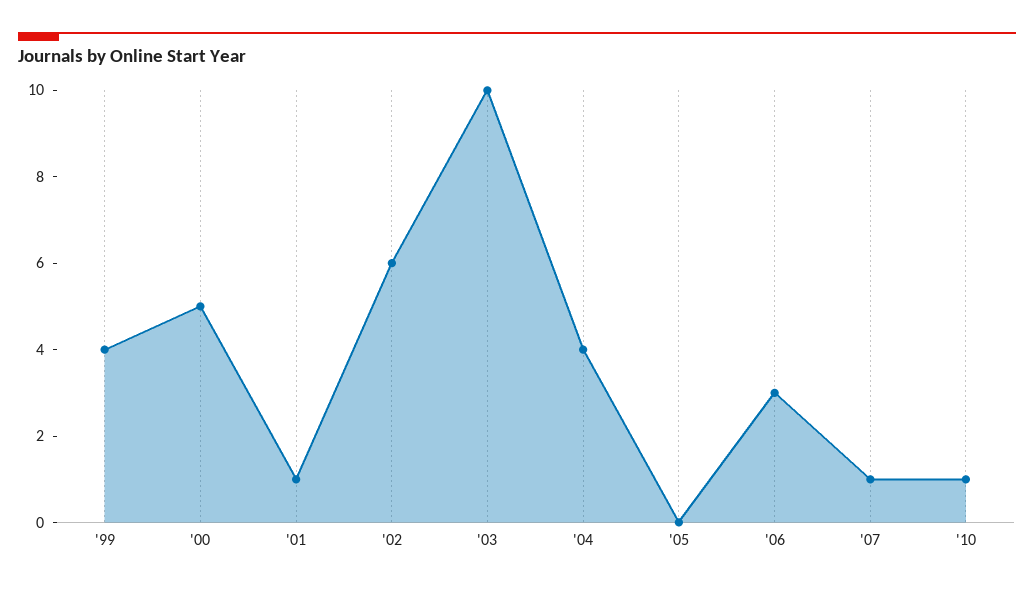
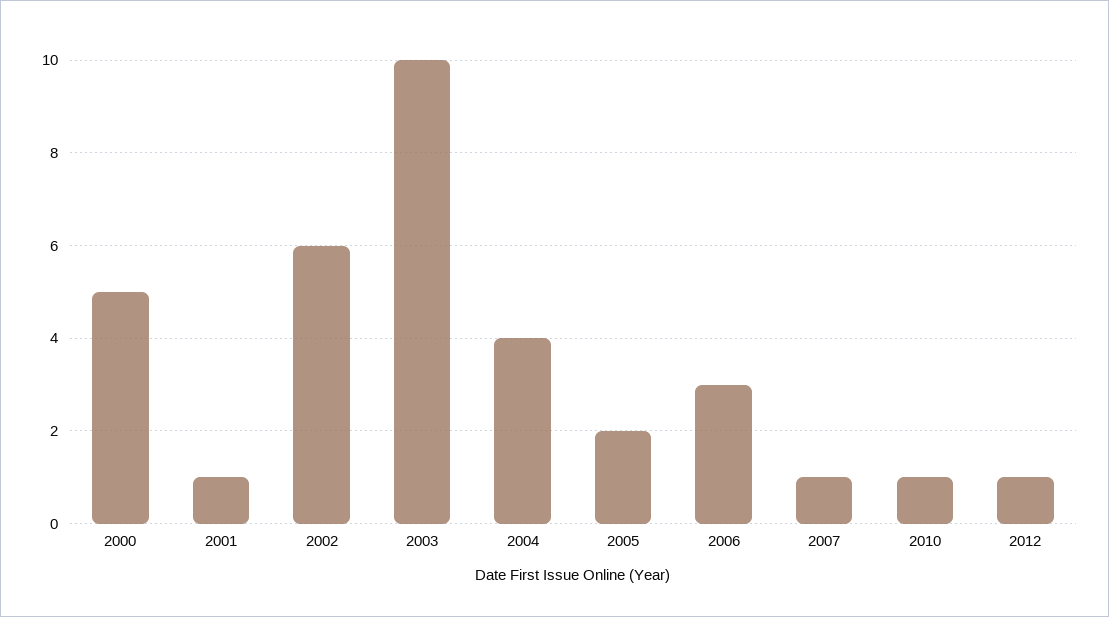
'99: 4 -> none
'05: 0 -> 2
2012: none -> 1

